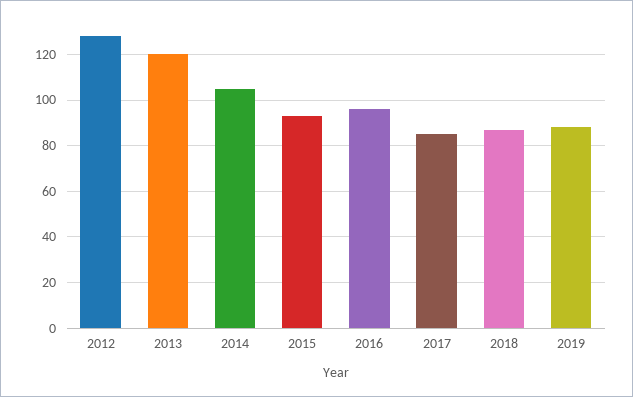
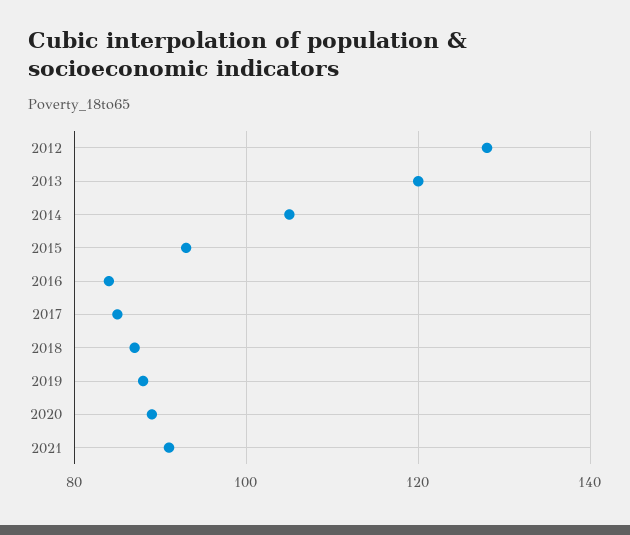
2016: 95 -> 85
2020: none -> 90
2021: none -> 90

